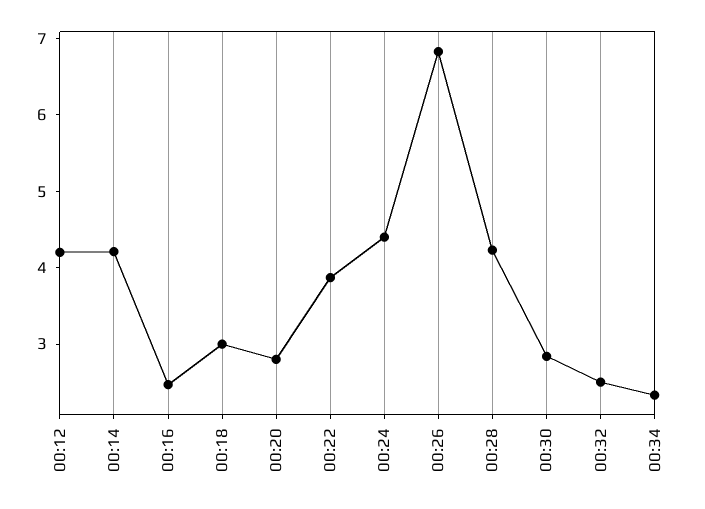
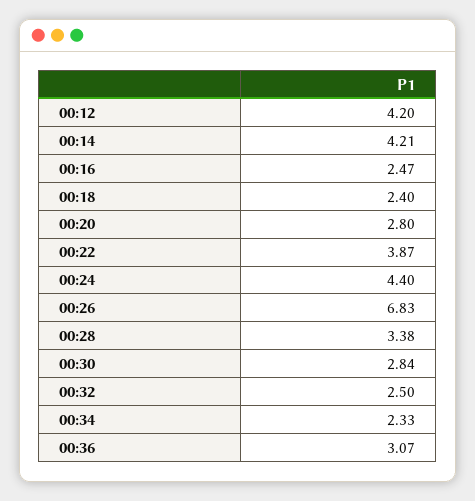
00:18: 3 -> 2.4
00:28: 4.2 -> 3.38
00:36: none -> 3.07

